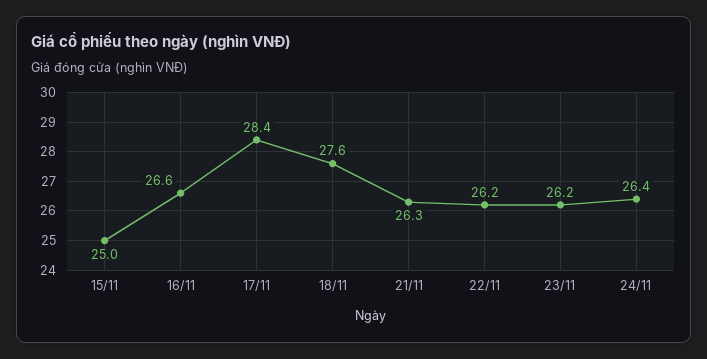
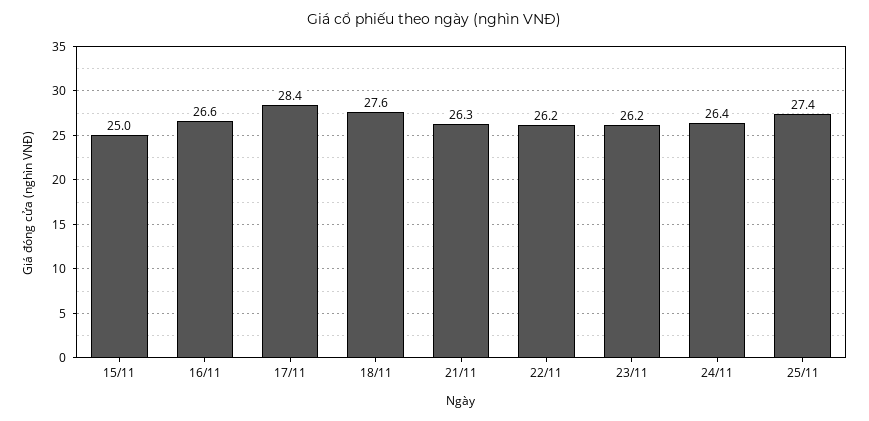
25/11: none -> 27.4

